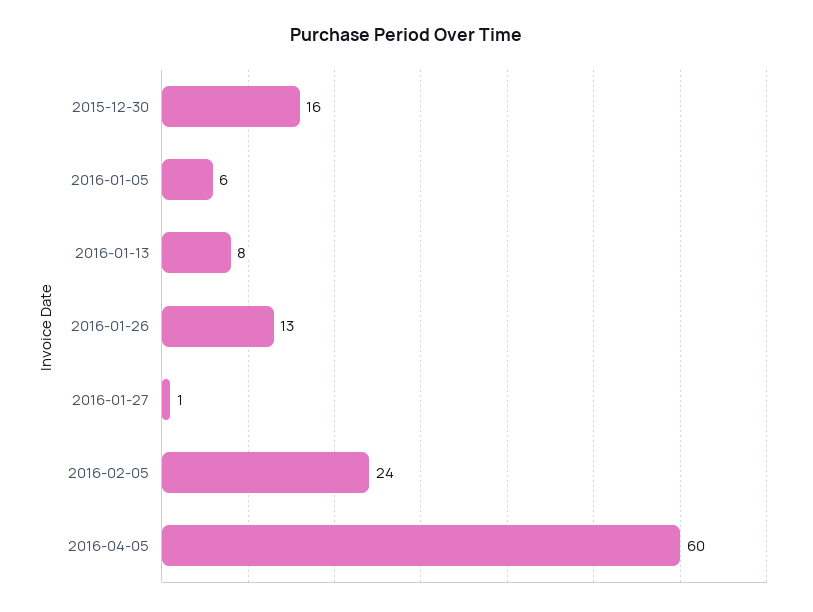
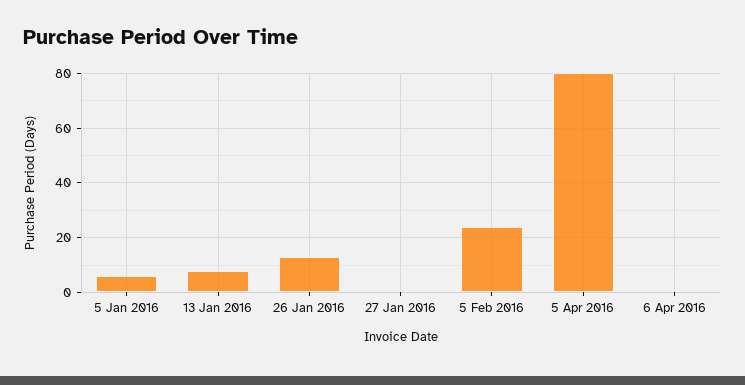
2015-12-30: 16 -> none
2016-04-05: 60 -> 80
6 Apr 2016: none -> 0

